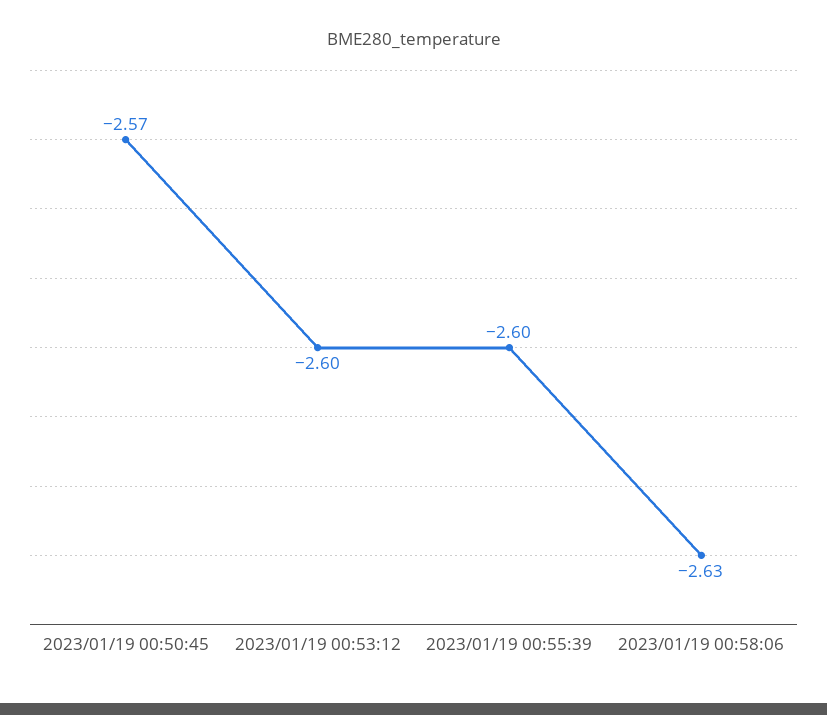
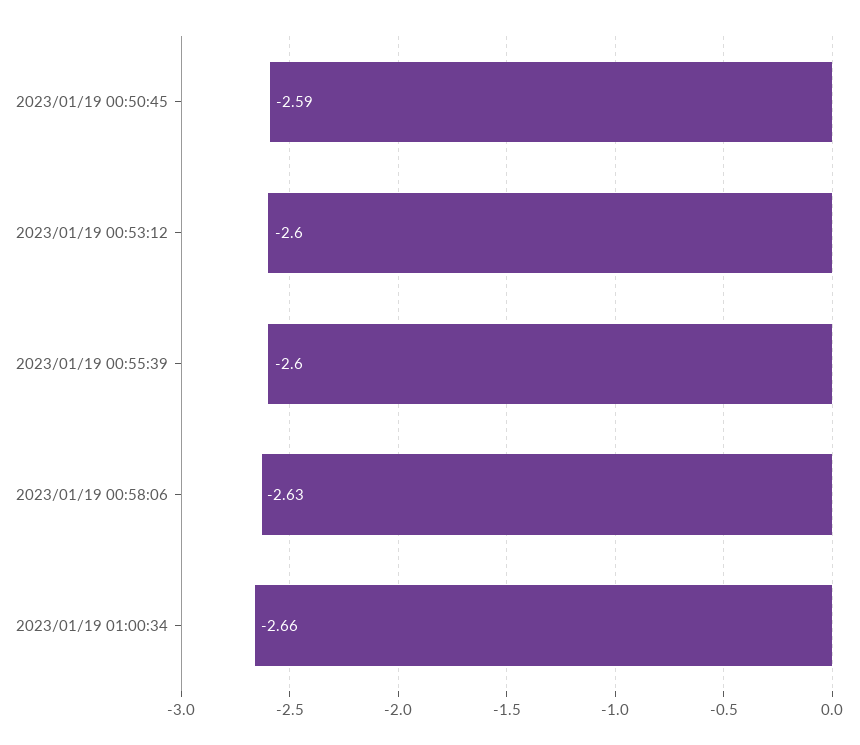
2023/01/19 00:50:45: -2.57 -> -2.59
2023/01/19 01:00:34: none -> -2.66

